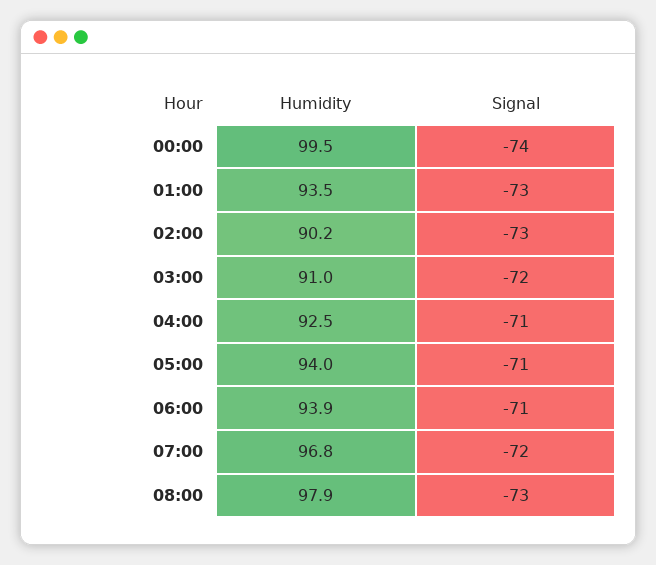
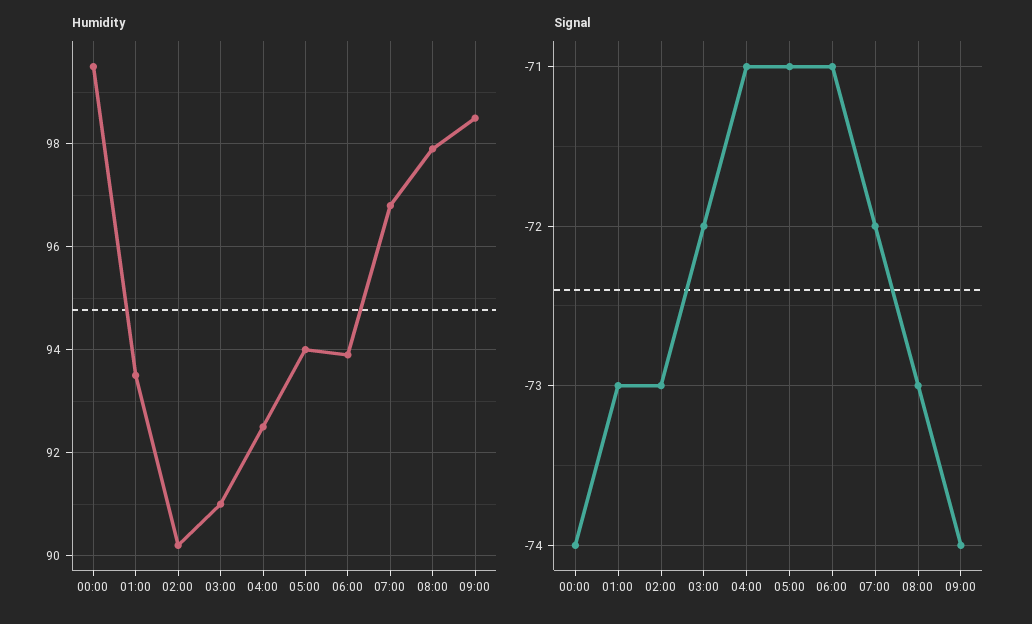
Humidity, 09:00: none -> 98.5
Signal, 09:00: none -> -74

